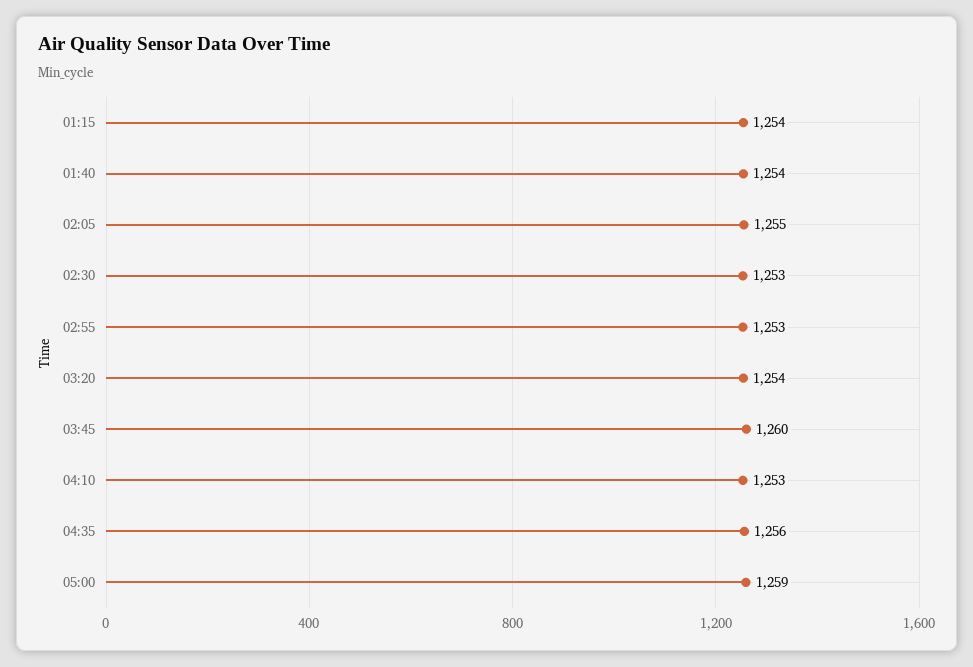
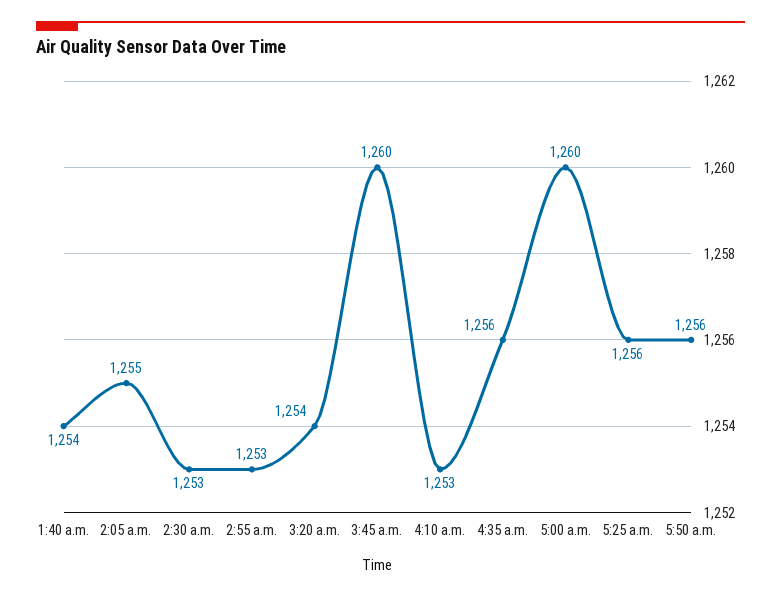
01:15: 1254 -> none
05:00: 1259 -> 1260
5:25 a.m.: none -> 1256
5:50 a.m.: none -> 1256

